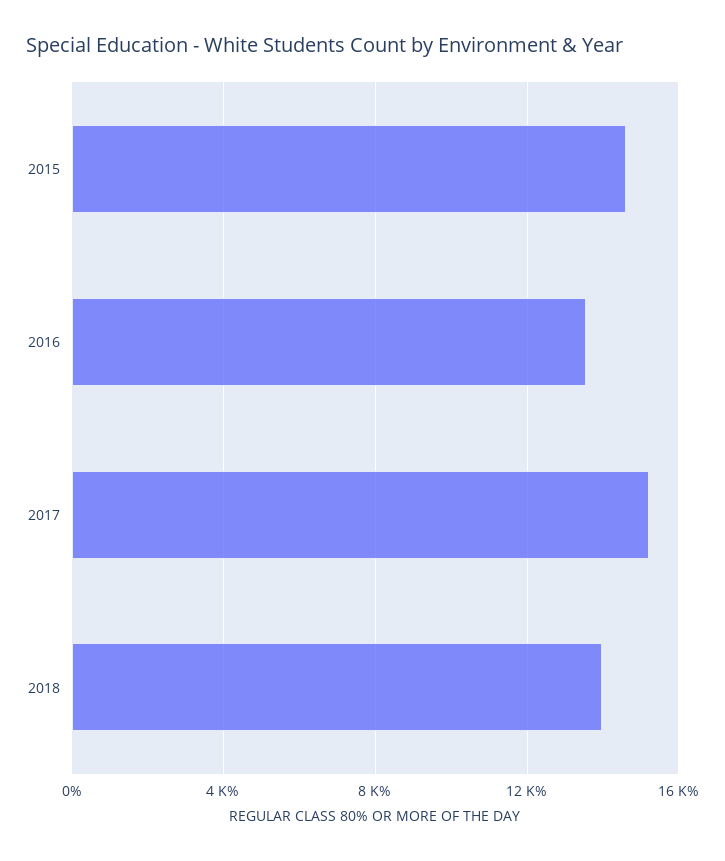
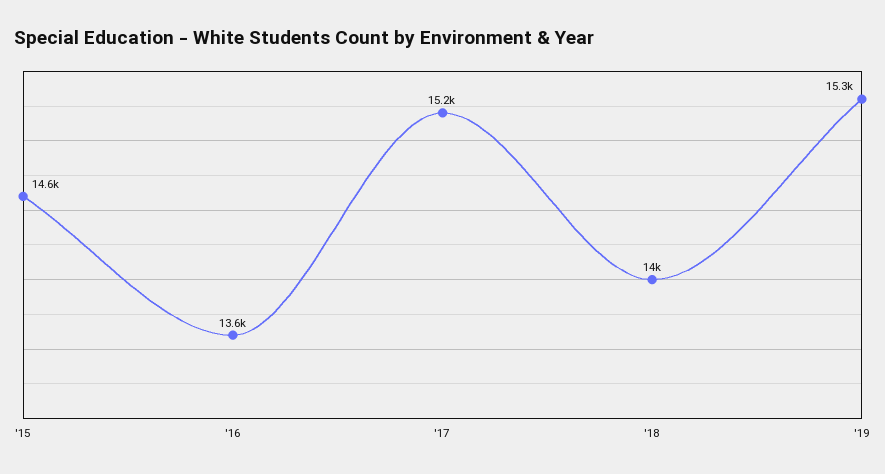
'19: none -> 15300

